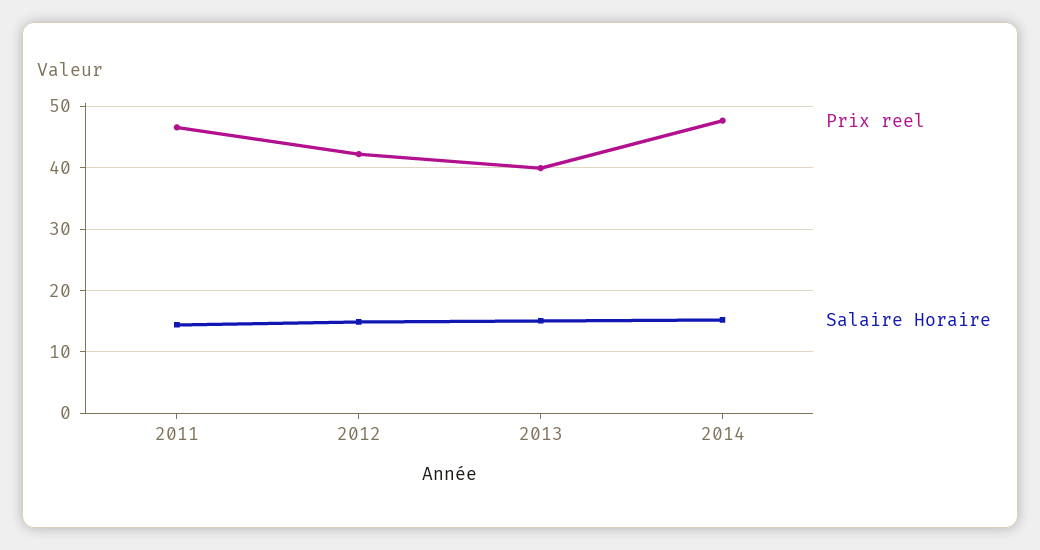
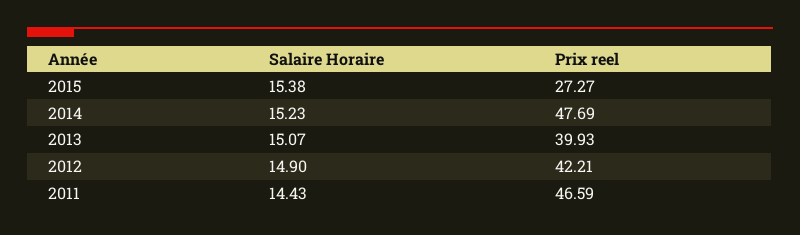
Salaire Horaire, 2015: none -> 15.38
Prix reel, 2015: none -> 27.27

